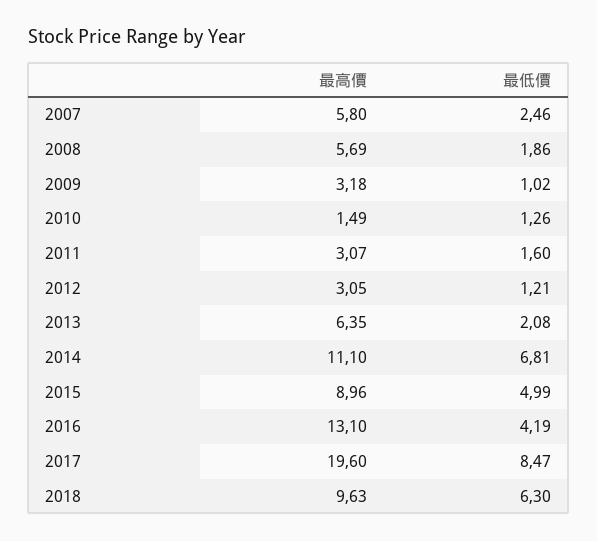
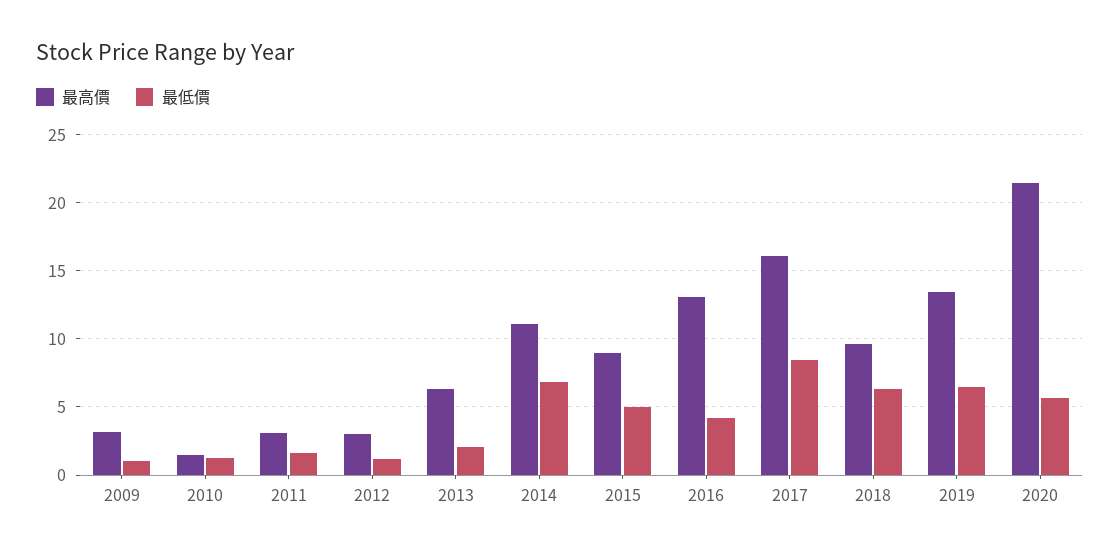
最高價, 2007: 5.8 -> none
最低價, 2007: 2.46 -> none
最高價, 2008: 5.69 -> none
最低價, 2008: 1.86 -> none
最高價, 2017: 19.6 -> 16
最高價, 2019: none -> 13.5
最低價, 2019: none -> 6.5
最高價, 2020: none -> 21.5
最低價, 2020: none -> 5.5

